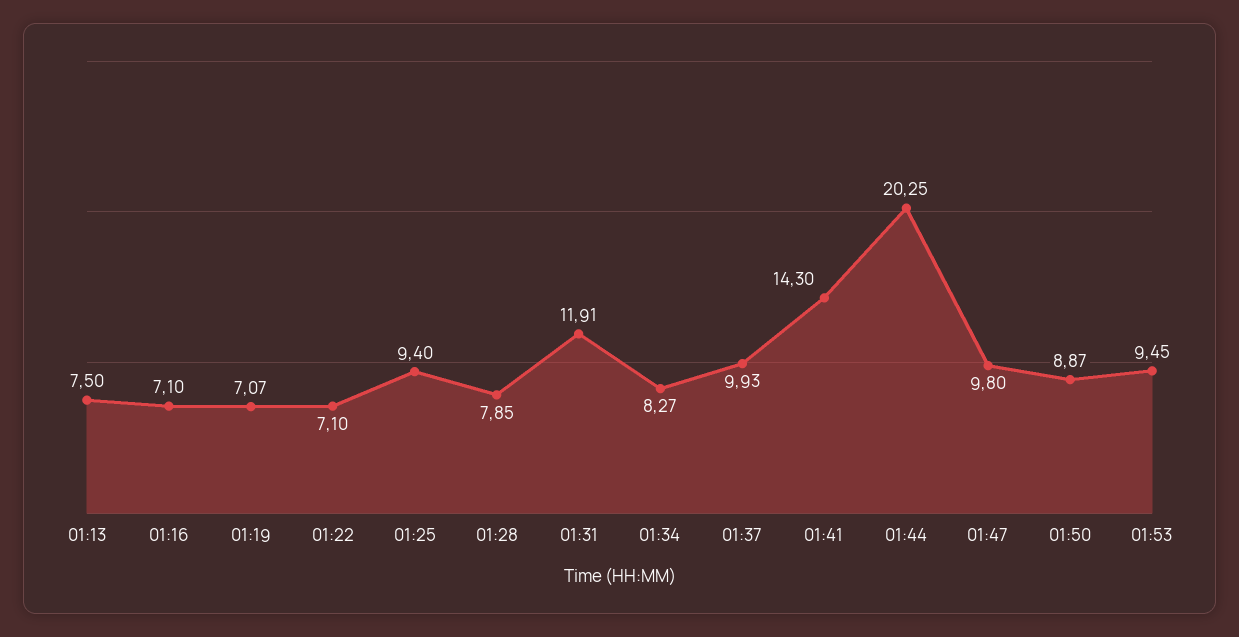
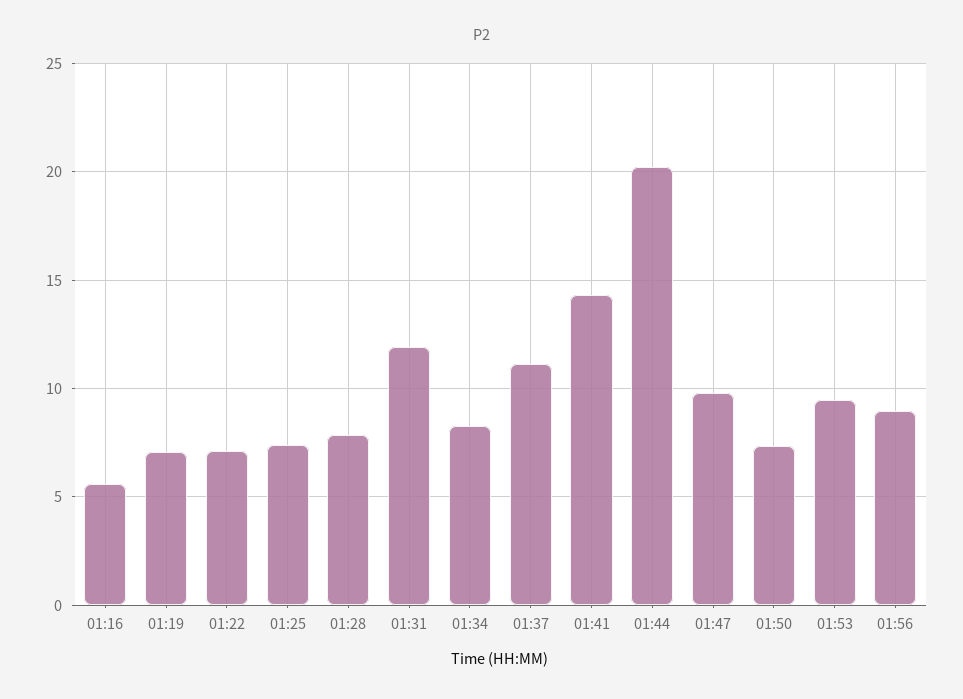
01:13: 7.5 -> none
01:16: 7.1 -> 5.5
01:25: 9.4 -> 7.5
01:37: 9.93 -> 11
01:50: 8.87 -> 7.5
01:56: none -> 9

